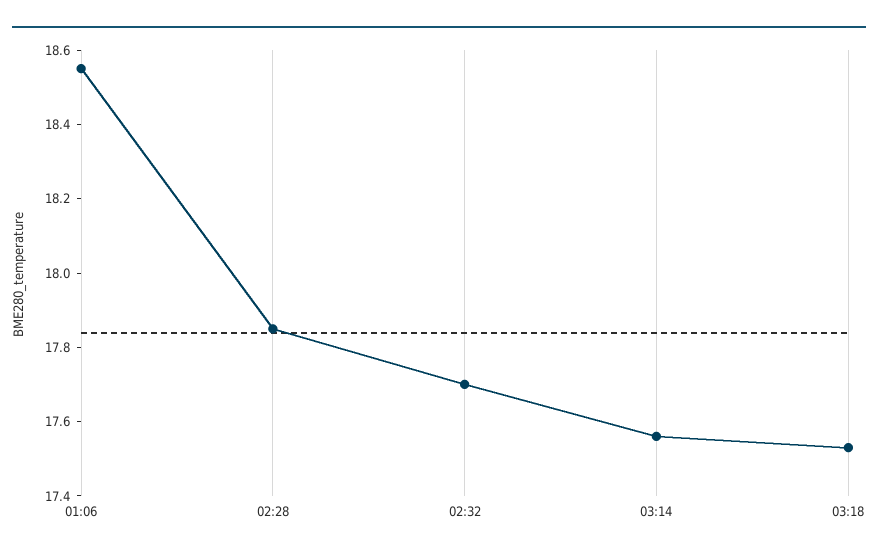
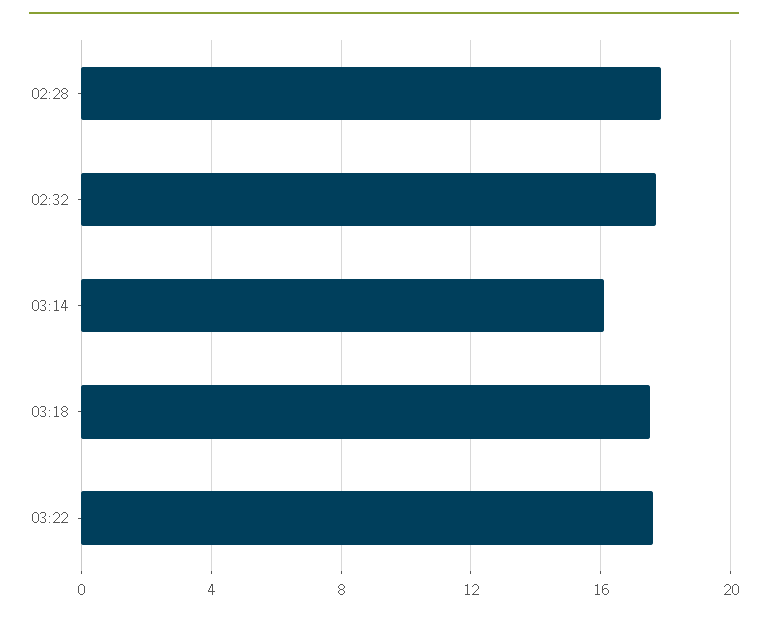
01:06: 18.55 -> none
03:14: 17.55 -> 16
03:22: none -> 17.5

